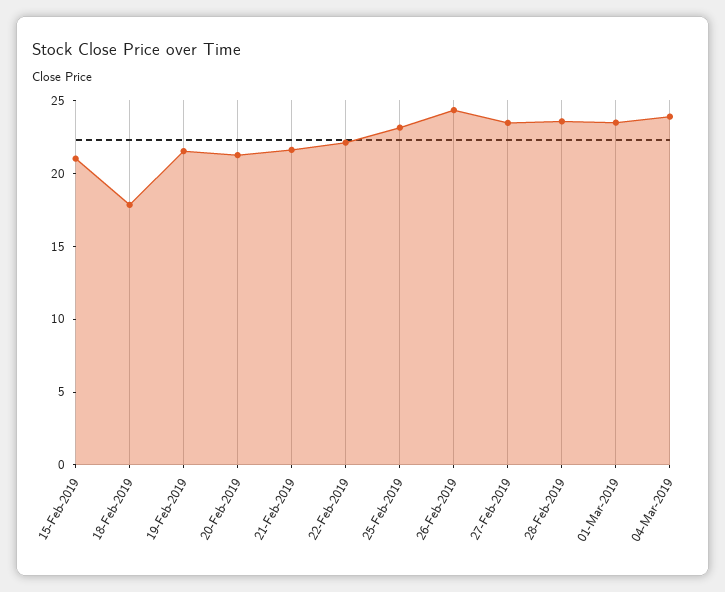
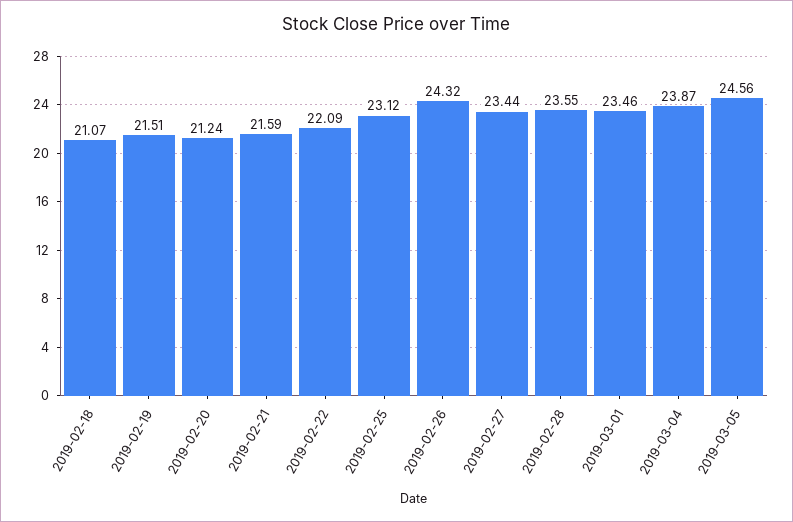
15-Feb-2019: 21 -> none
18-Feb-2019: 18 -> 21.07
2019-03-05: none -> 24.56

